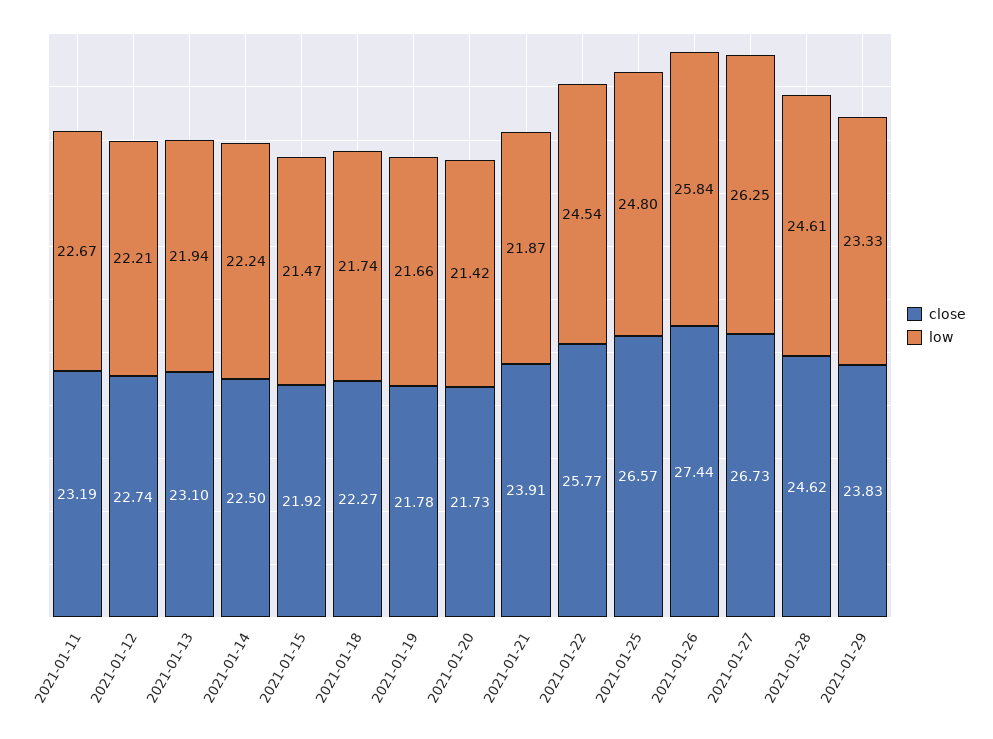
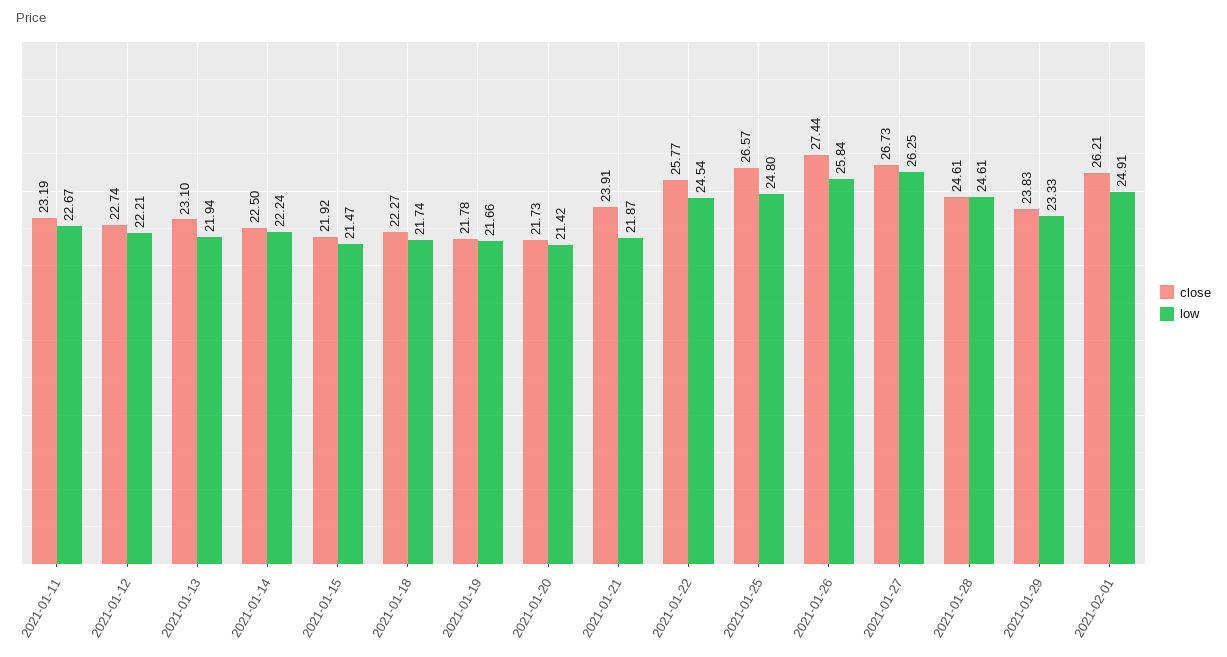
close, 2021-01-28: 24.62 -> 24.61
close, 2021-02-01: none -> 26.21
low, 2021-02-01: none -> 24.91

